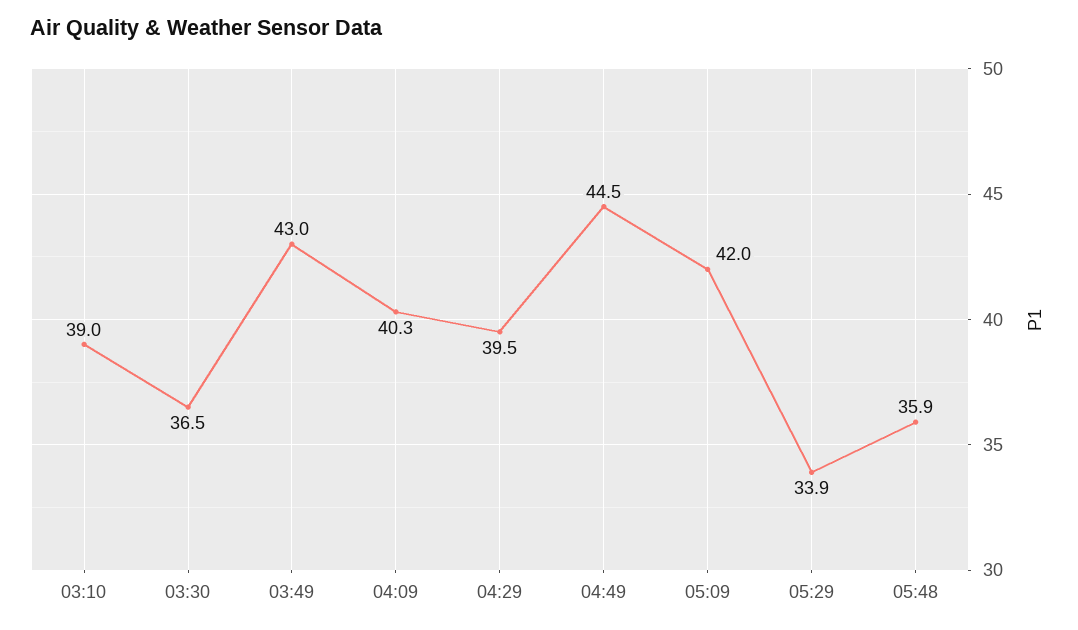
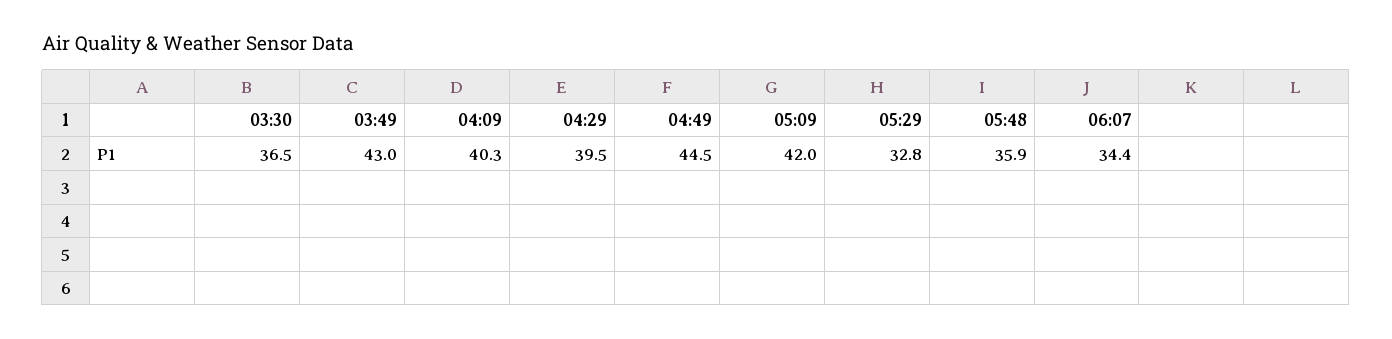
03:10: 39 -> none
05:29: 33.9 -> 32.8
06:07: none -> 34.4

